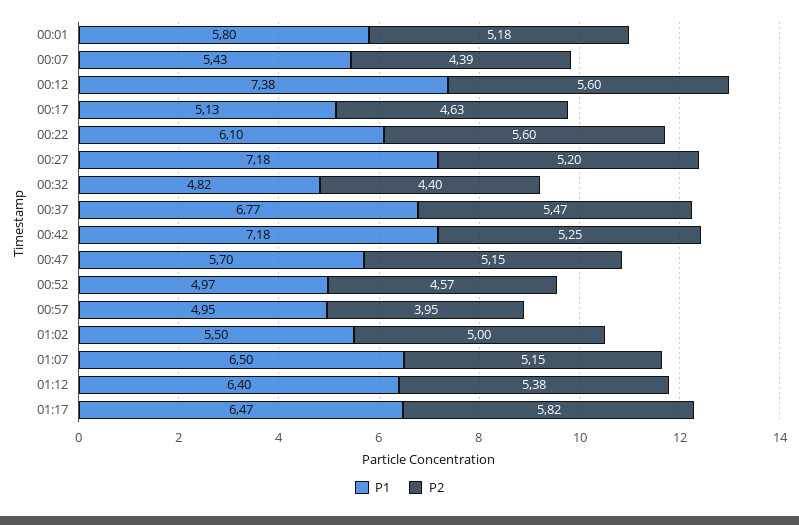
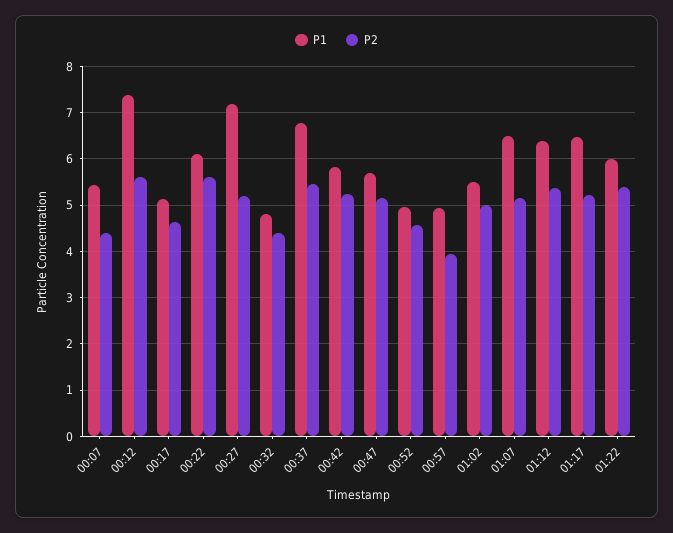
P1, 00:01: 5.8 -> none
P2, 00:01: 5.18 -> none
P1, 00:42: 7.18 -> 5.8
P2, 01:17: 5.82 -> 5.2
P1, 01:22: none -> 6
P2, 01:22: none -> 5.4

